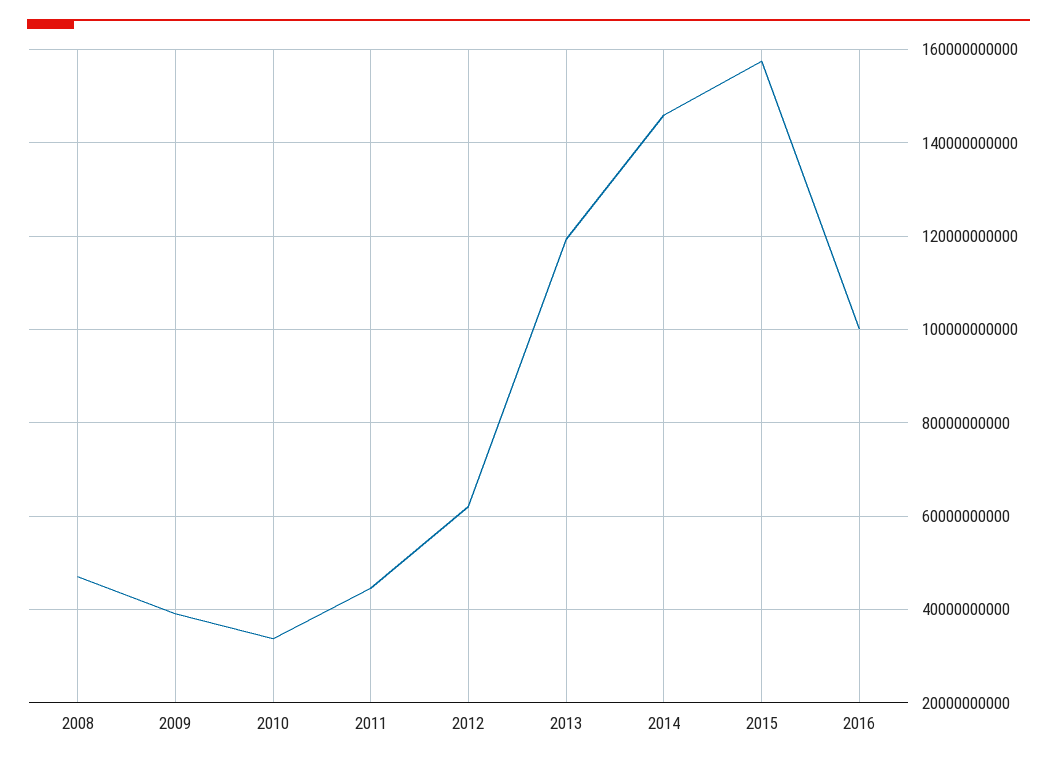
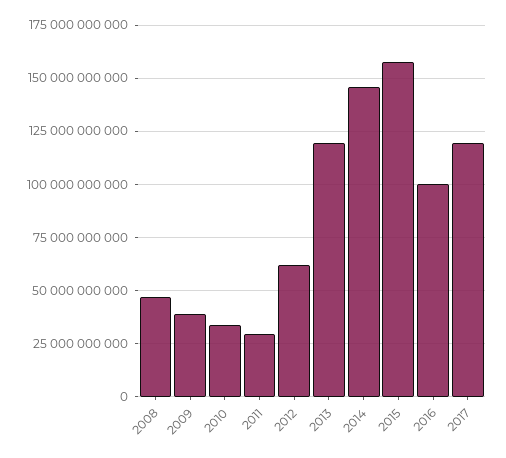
2011: 44000000000 -> 30000000000
2017: none -> 120000000000

